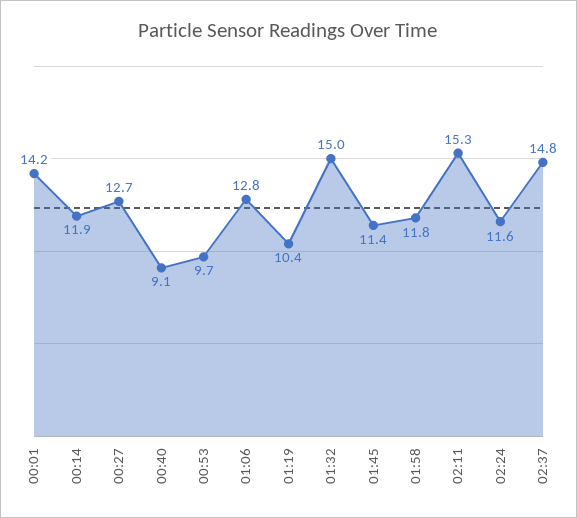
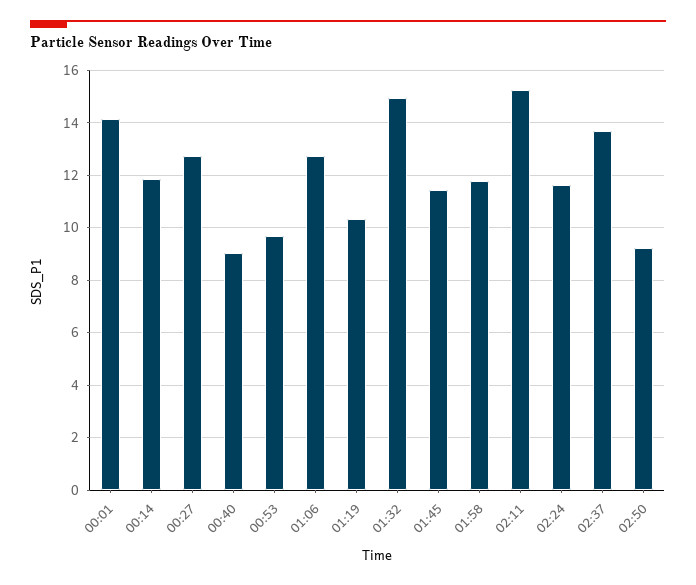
02:37: 14.8 -> 13.75
02:50: none -> 9.25

